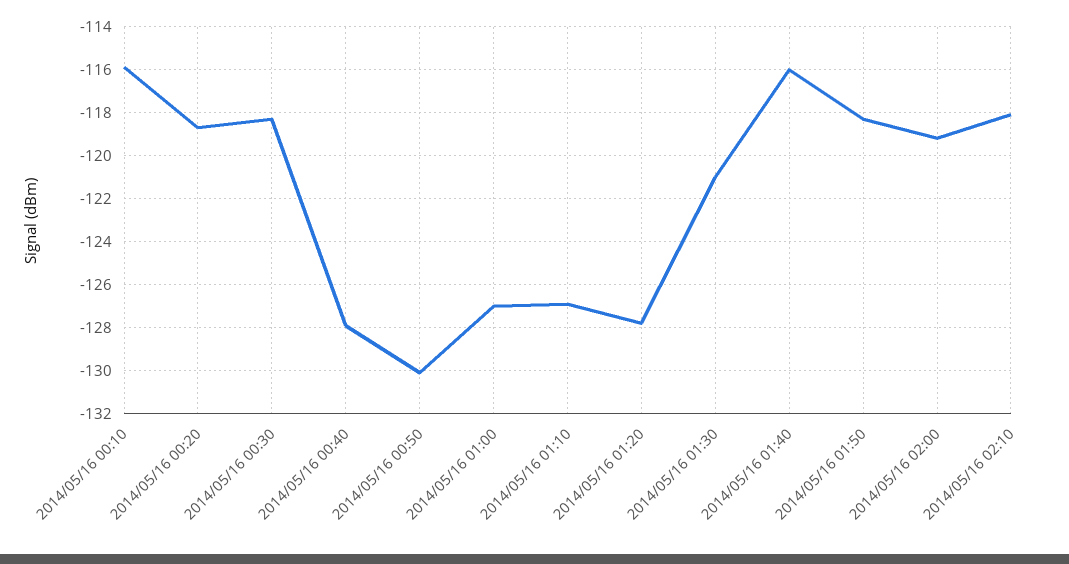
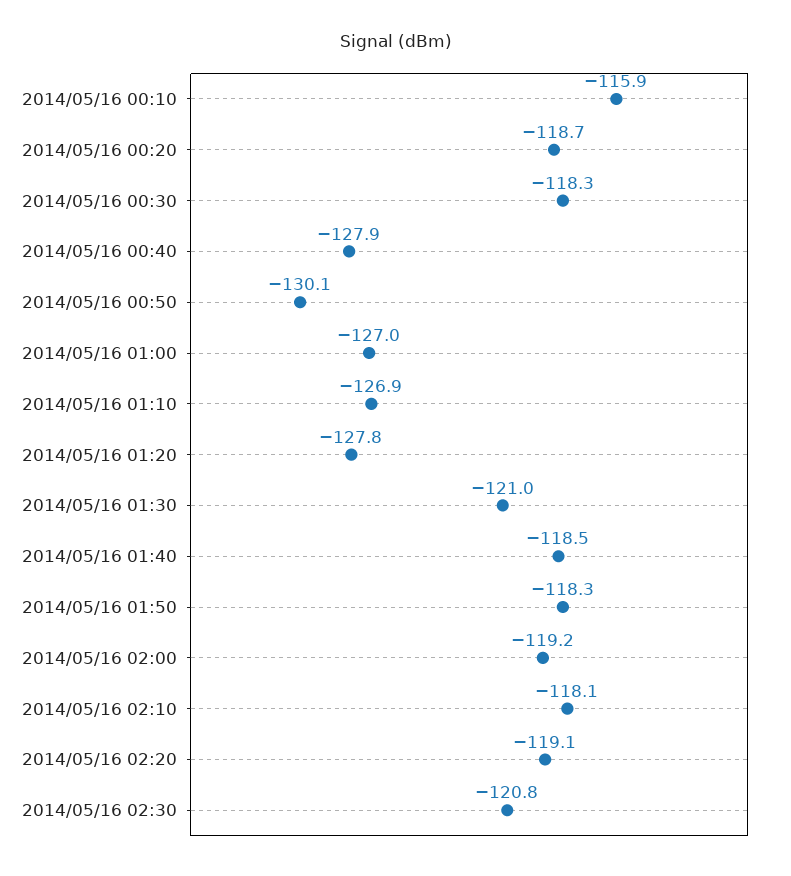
2014/05/16 01:40: -116 -> -118.5
2014/05/16 02:20: none -> -119.1
2014/05/16 02:30: none -> -120.8

